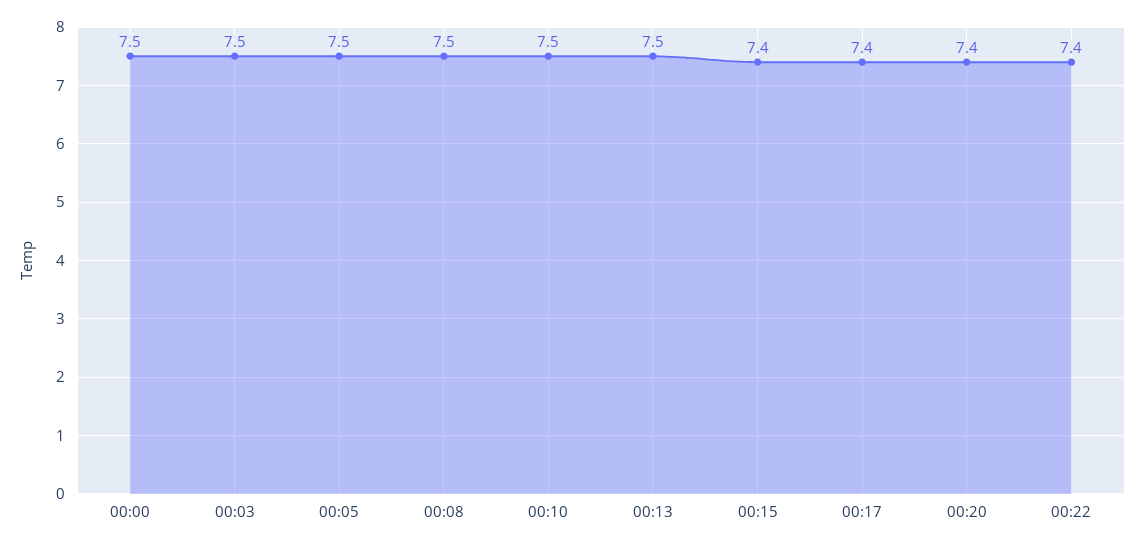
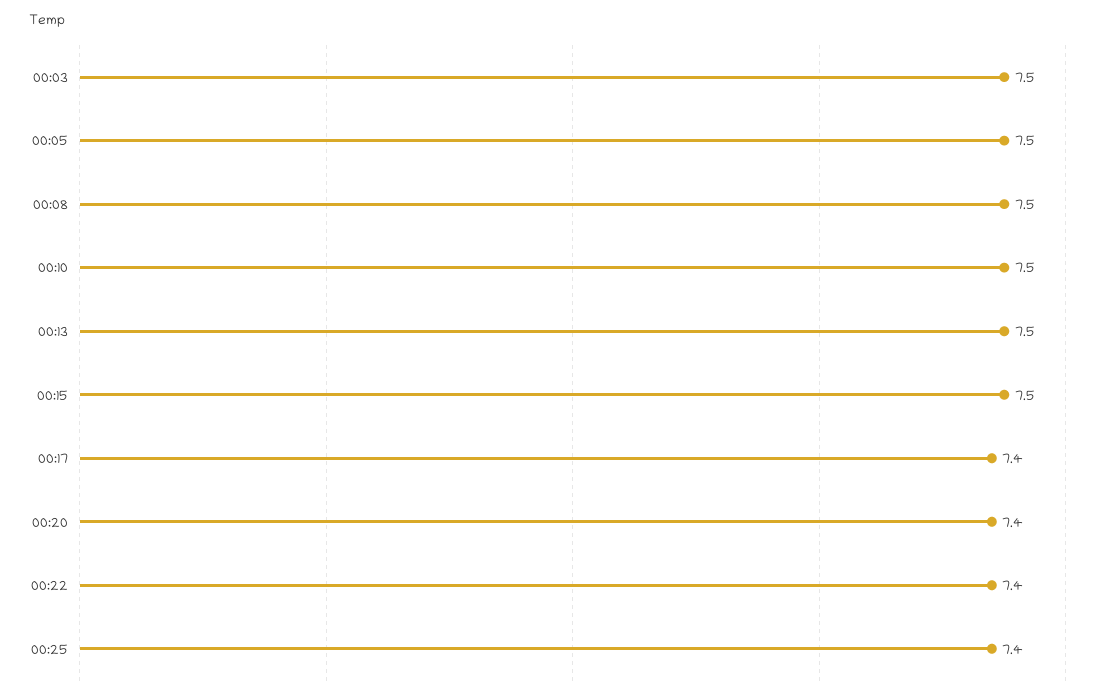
00:00: 7.5 -> none
00:15: 7.4 -> 7.5
00:25: none -> 7.4

